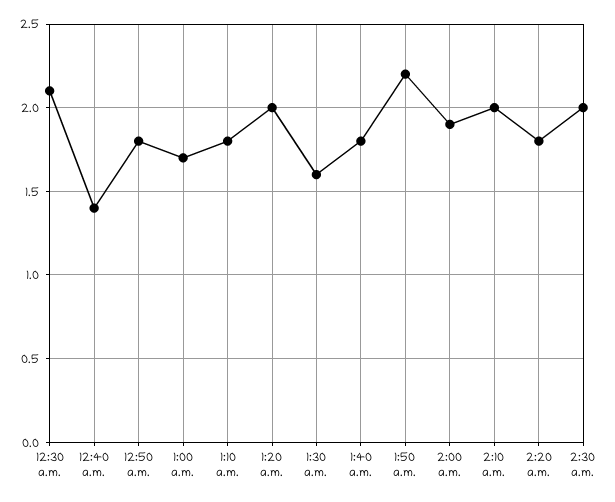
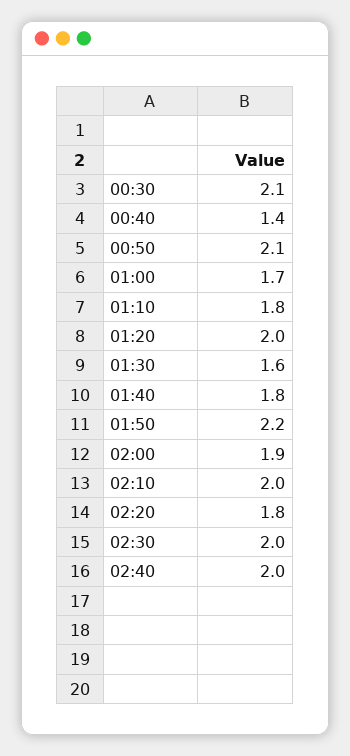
12:50 a.m.: 1.8 -> 2.1
02:40: none -> 2

